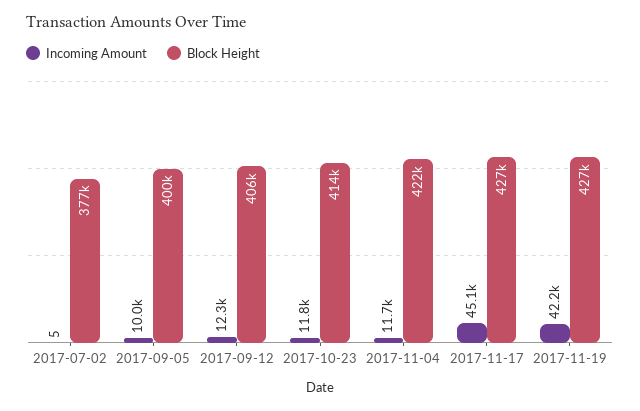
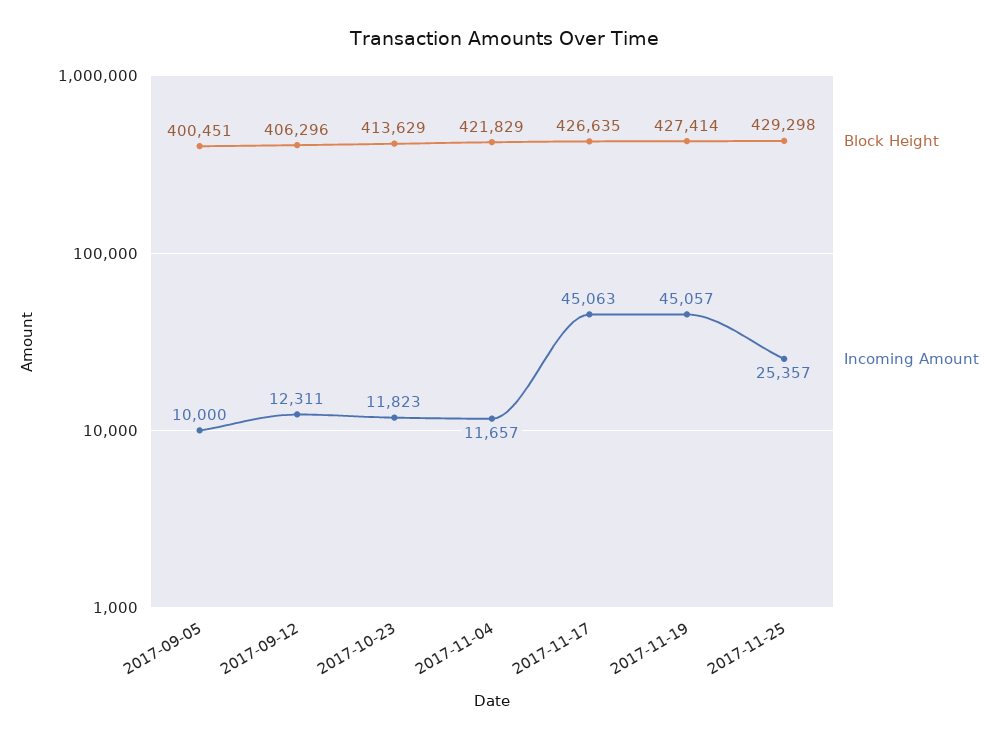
Incoming Amount, 2017-07-02: 5 -> none
Block Height, 2017-07-02: 377000 -> none
Incoming Amount, 2017-11-19: 42200 -> 45057
Block Height, 2017-11-25: none -> 429298
Incoming Amount, 2017-11-25: none -> 25357

